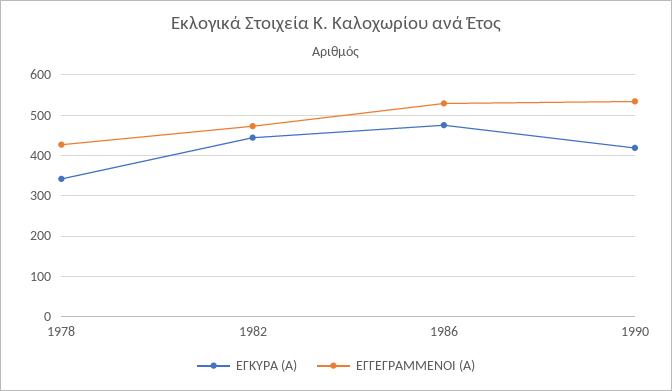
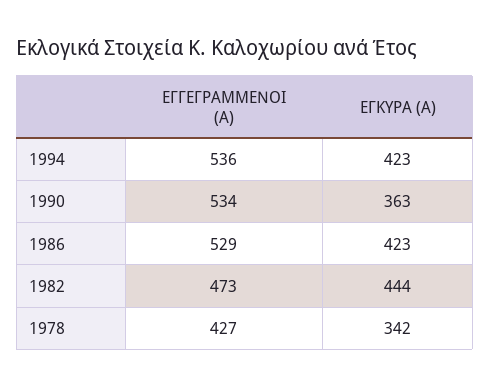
ΕΓΚΥΡΑ (Α), 1986: 480 -> 423
ΕΓΚΥΡΑ (Α), 1990: 420 -> 363
ΕΓΓΕΓΡΑΜΜΕΝΟΙ (Α), 1994: none -> 536
ΕΓΚΥΡΑ (Α), 1994: none -> 423

